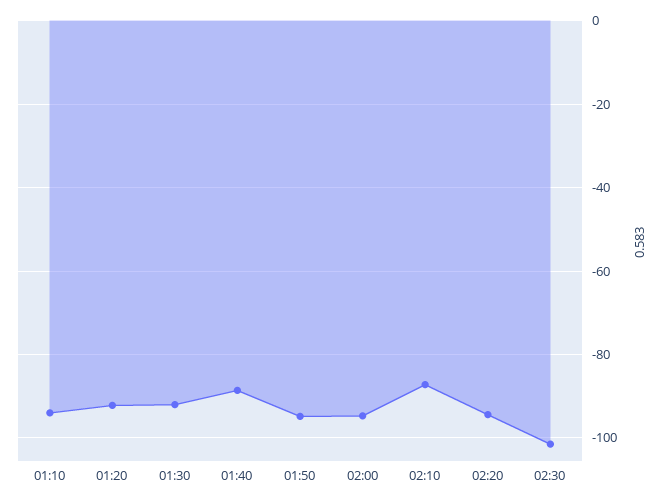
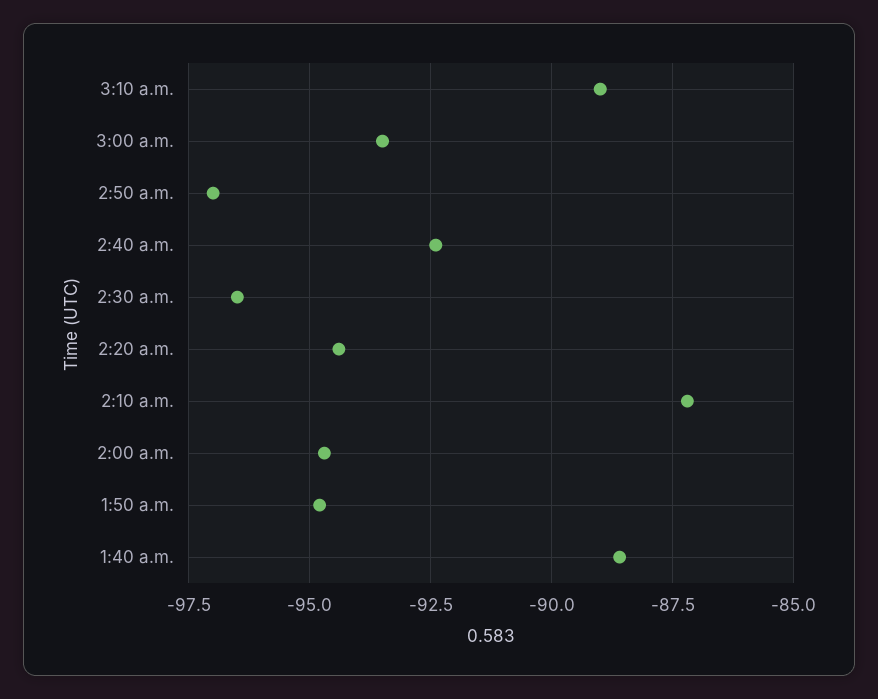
01:10: -94 -> none
01:20: -92 -> none
01:30: -92 -> none
02:30: -102 -> -96.5
3:10 a.m.: none -> -89
3:00 a.m.: none -> -93.5
2:50 a.m.: none -> -97
2:40 a.m.: none -> -92.5

